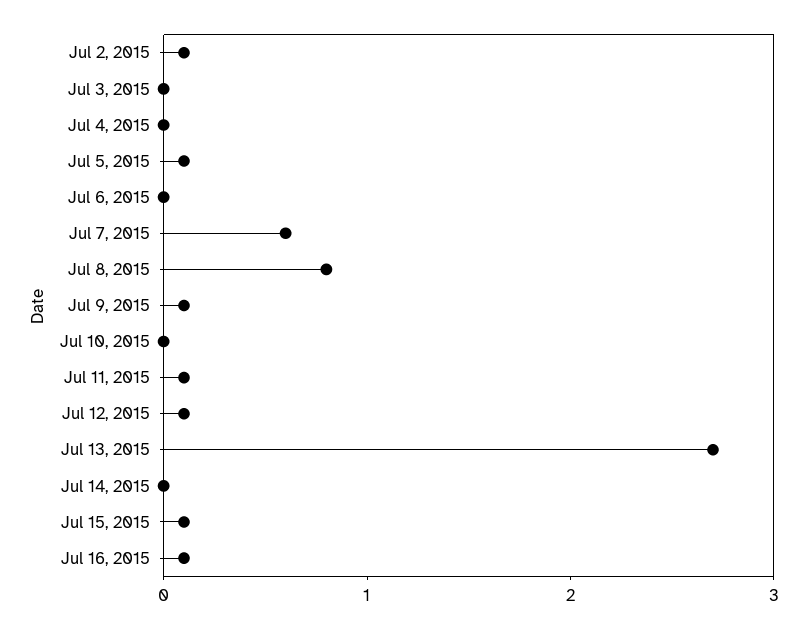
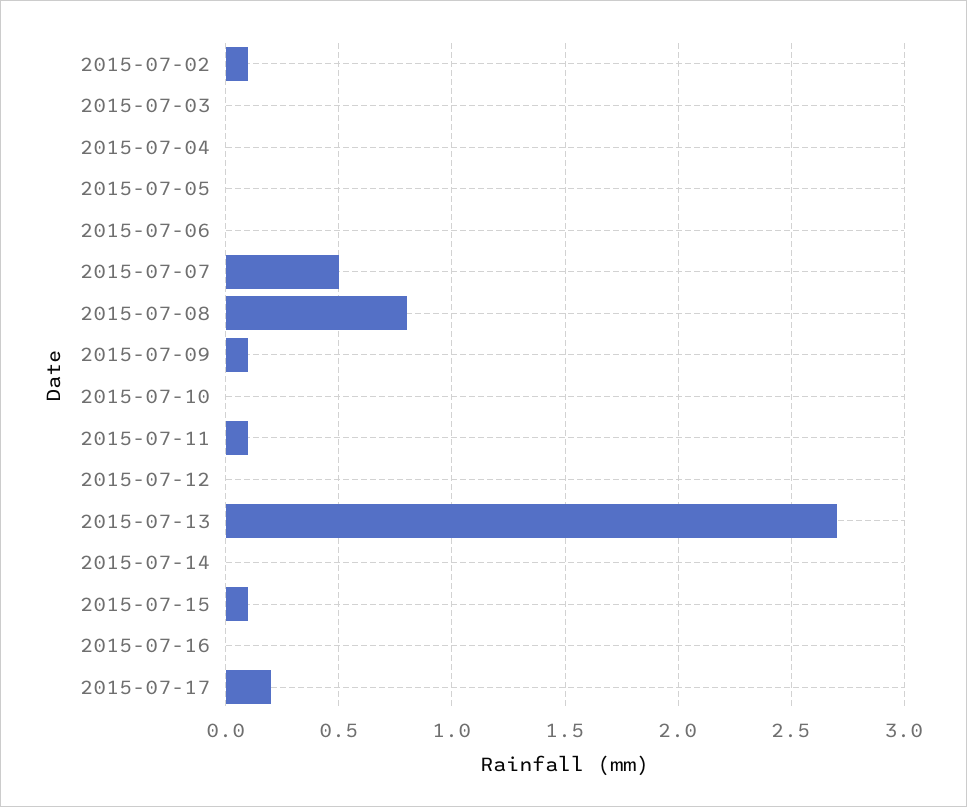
Jul 5, 2015: 0.1 -> 0
Jul 7, 2015: 0.6 -> 0.5
Jul 12, 2015: 0.1 -> 0
Jul 16, 2015: 0.1 -> 0
2015-07-17: none -> 0.2

